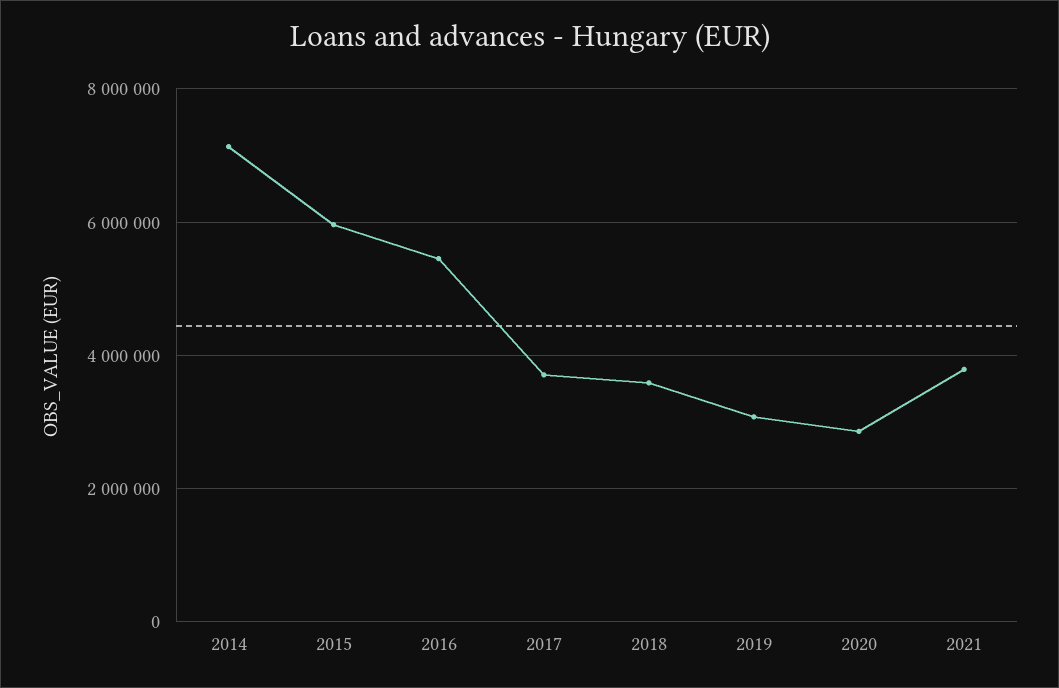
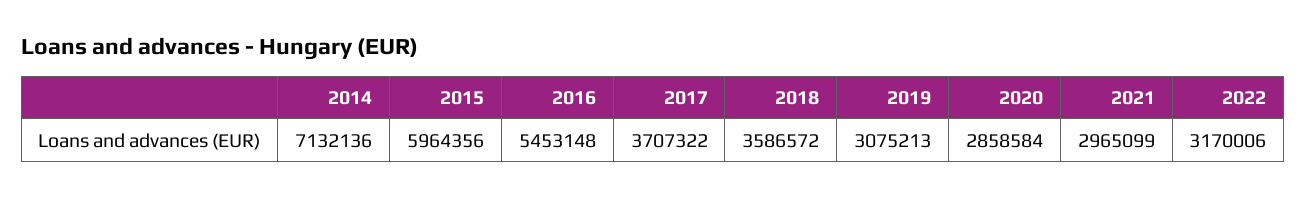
2021: 3800000 -> 2965099
2022: none -> 3170006

